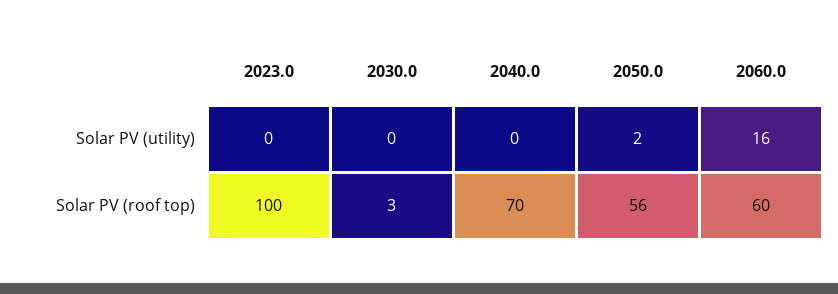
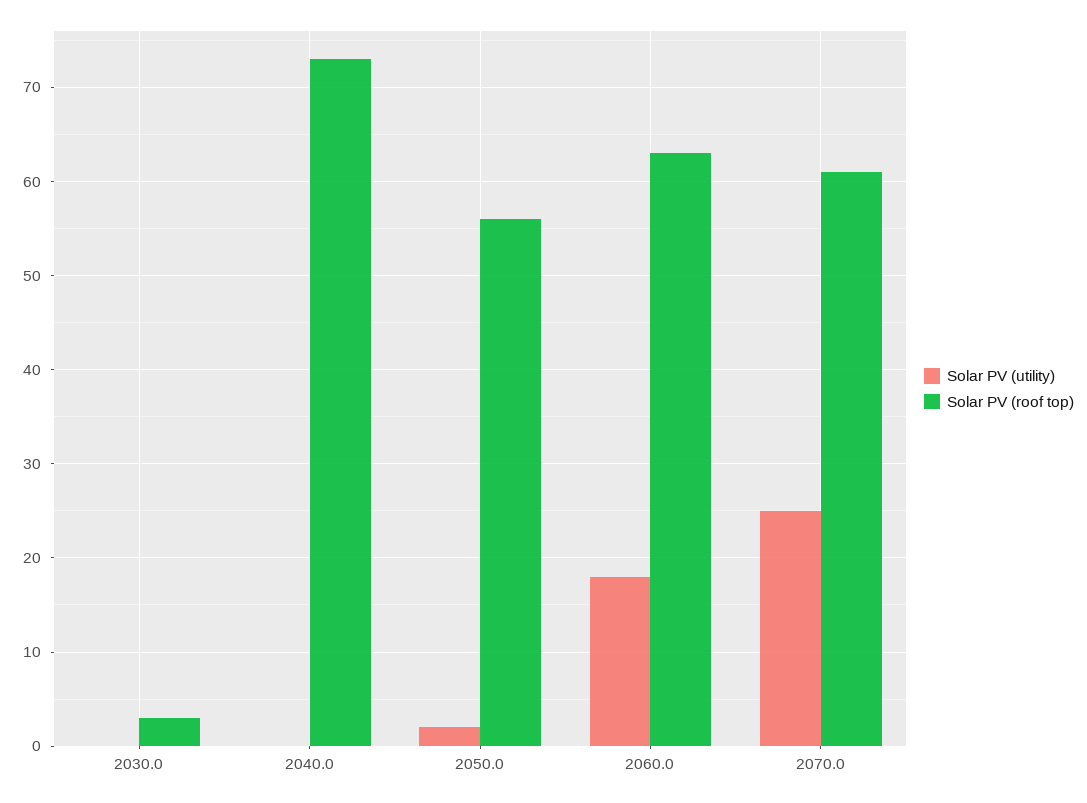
Solar PV (utility), 2023.0: 0 -> none
Solar PV (utility), 2060.0: 16 -> 18
Solar PV (roof top), 2023.0: 100 -> none
Solar PV (roof top), 2040.0: 70 -> 73
Solar PV (roof top), 2060.0: 60 -> 63
Solar PV (utility), 2070.0: none -> 25
Solar PV (roof top), 2070.0: none -> 61

